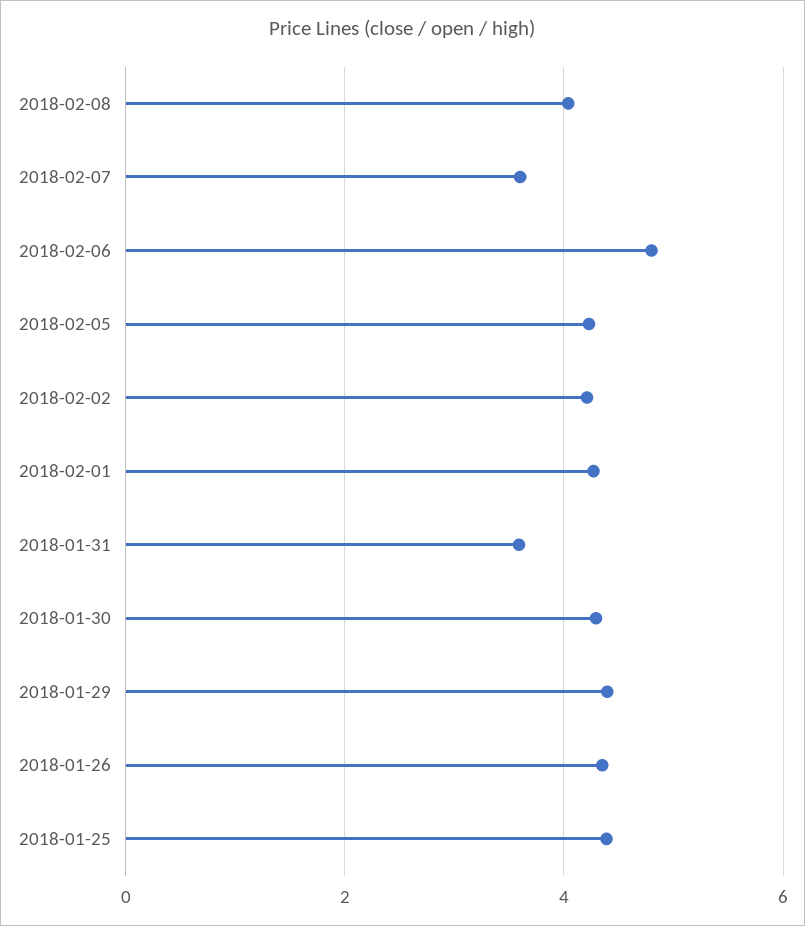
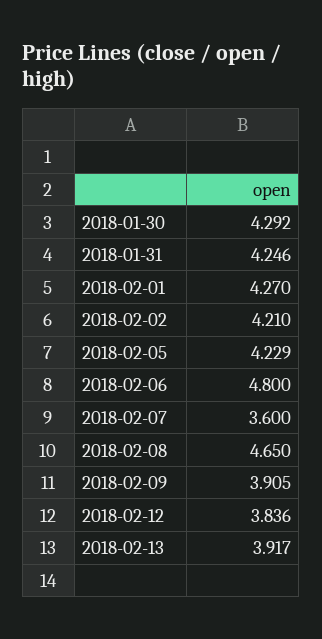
2018-02-08: 4 -> 4.65
2018-01-31: 3.6 -> 4.246
2018-01-29: 4.4 -> none
2018-01-26: 4.4 -> none
2018-01-25: 4.4 -> none
2018-02-09: none -> 3.905
2018-02-12: none -> 3.836
2018-02-13: none -> 3.917

